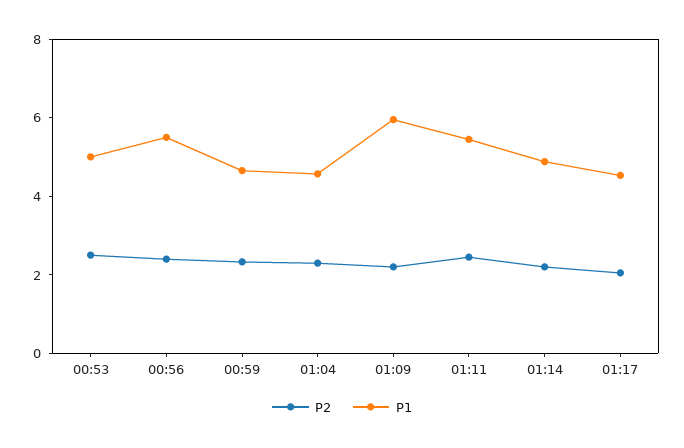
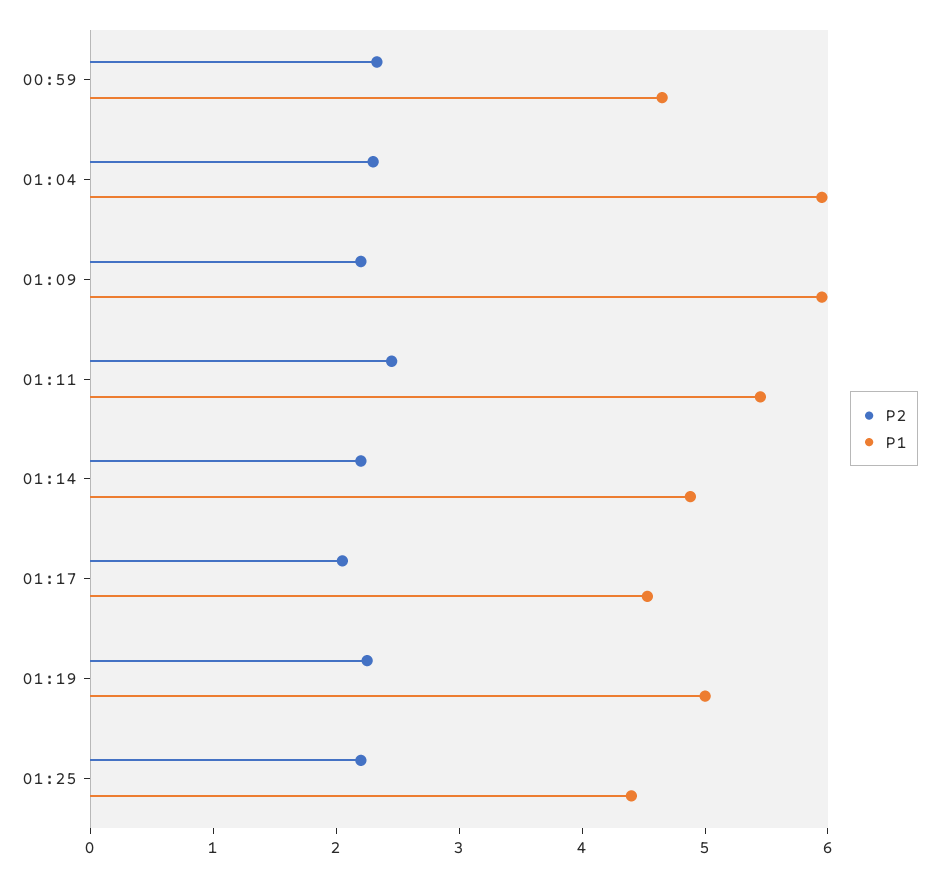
P2, 00:53: 2.5 -> none
P1, 00:53: 5 -> none
P2, 00:56: 2.5 -> none
P1, 00:56: 5.5 -> none
P1, 01:04: 4.5 -> 6
P2, 01:19: none -> 2.2
P1, 01:19: none -> 5
P2, 01:25: none -> 2.2
P1, 01:25: none -> 4.4

